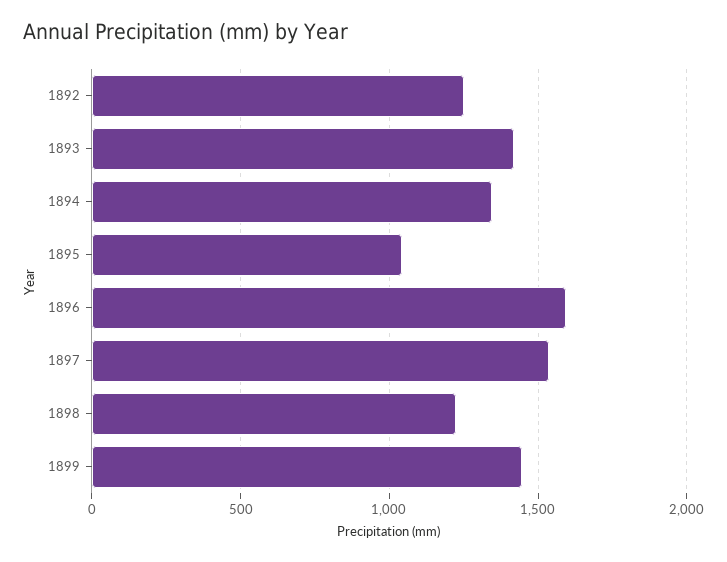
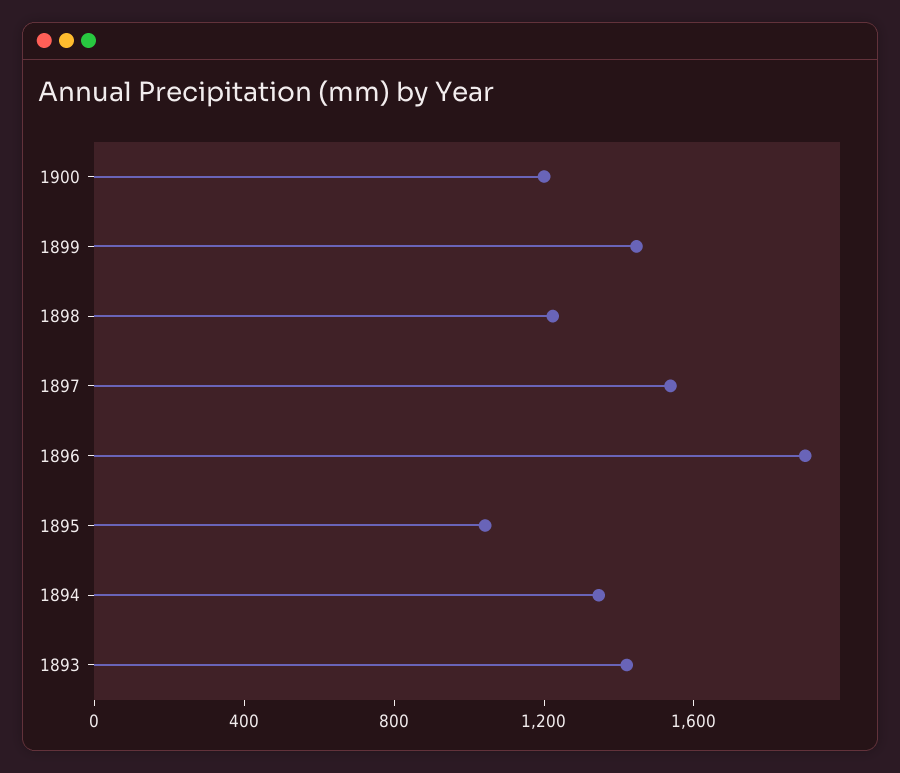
1892: 1250 -> none
1896: 1600 -> 1900
1900: none -> 1200

